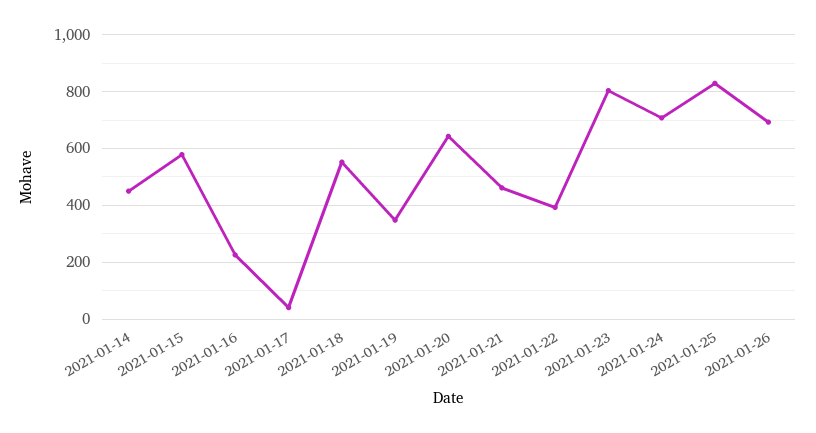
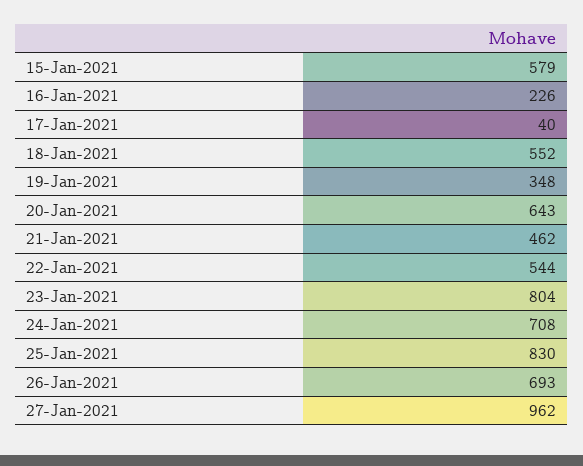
2021-01-14: 450 -> none
2021-01-22: 400 -> 544
27-Jan-2021: none -> 962

